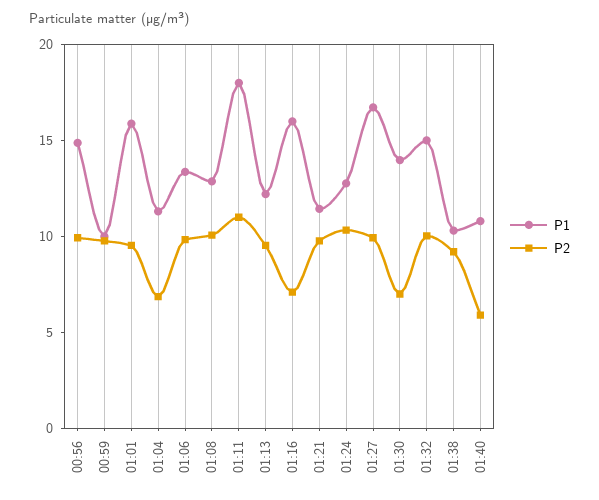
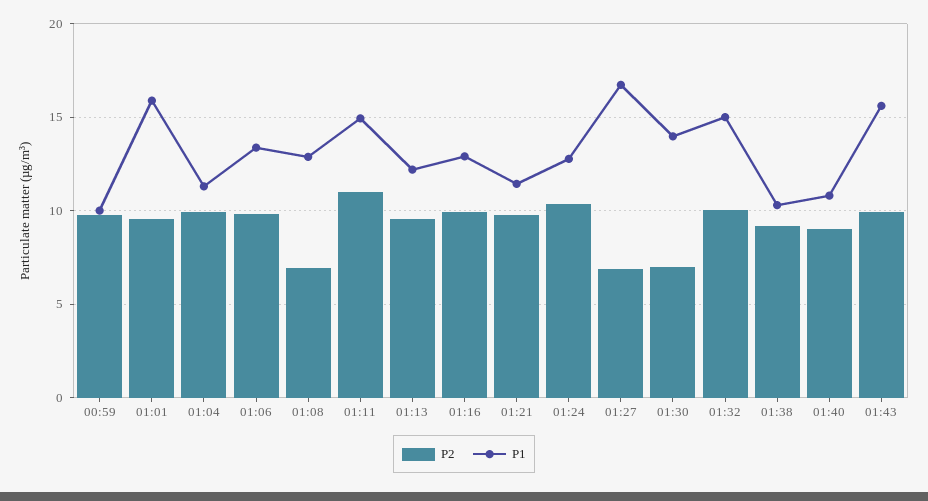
P1, 00:56: 15 -> none
P2, 00:56: 10 -> none
P2, 01:04: 7 -> 10
P2, 01:08: 10 -> 7
P1, 01:11: 18 -> 15
P1, 01:16: 16 -> 13
P2, 01:16: 7 -> 10
P2, 01:27: 10 -> 7
P2, 01:40: 6 -> 9
P2, 01:43: none -> 10
P1, 01:43: none -> 15.5

